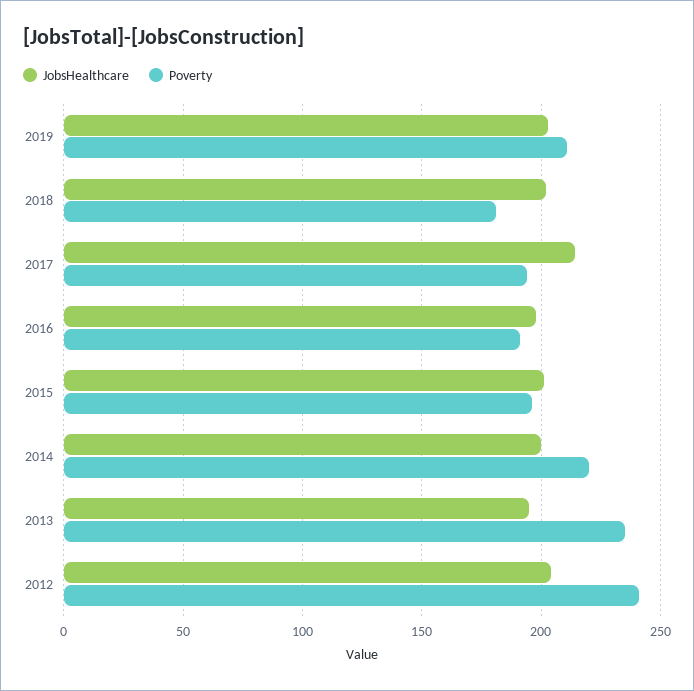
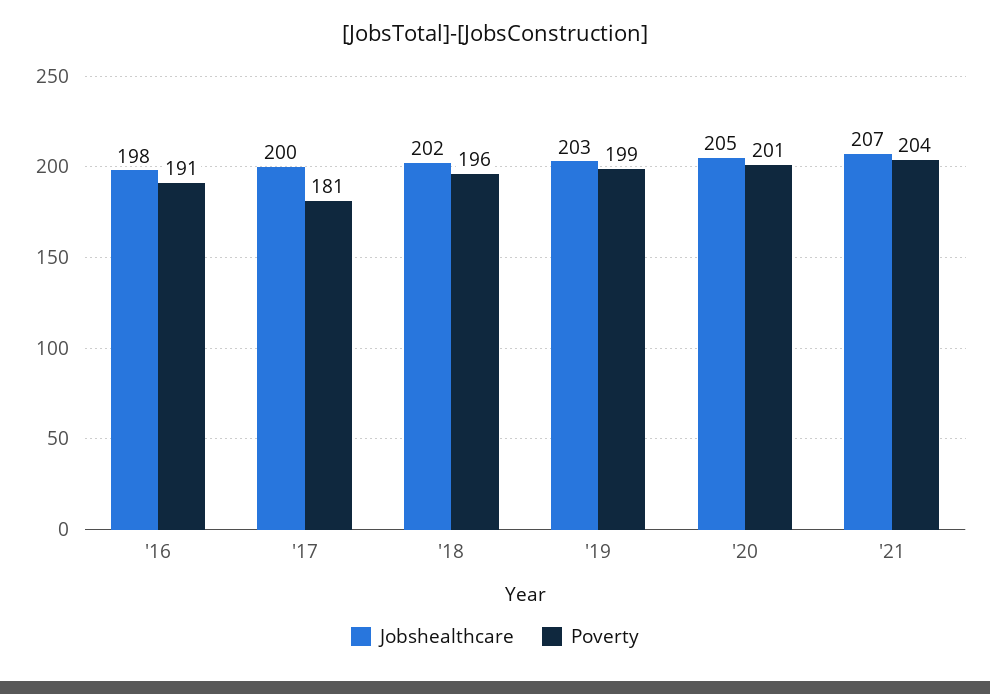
Poverty, 2019: 210 -> 199
Poverty, 2018: 180 -> 196
JobsHealthcare, 2017: 215 -> 200
Poverty, 2017: 195 -> 181
JobsHealthcare, 2015: 200 -> none
Poverty, 2015: 195 -> none
JobsHealthcare, 2014: 200 -> none
Poverty, 2014: 220 -> none
JobsHealthcare, 2013: 195 -> none
Poverty, 2013: 235 -> none
JobsHealthcare, 2012: 205 -> none
Poverty, 2012: 240 -> none
JobsHealthcare, '20: none -> 205
Poverty, '20: none -> 201
JobsHealthcare, '21: none -> 207
Poverty, '21: none -> 204

